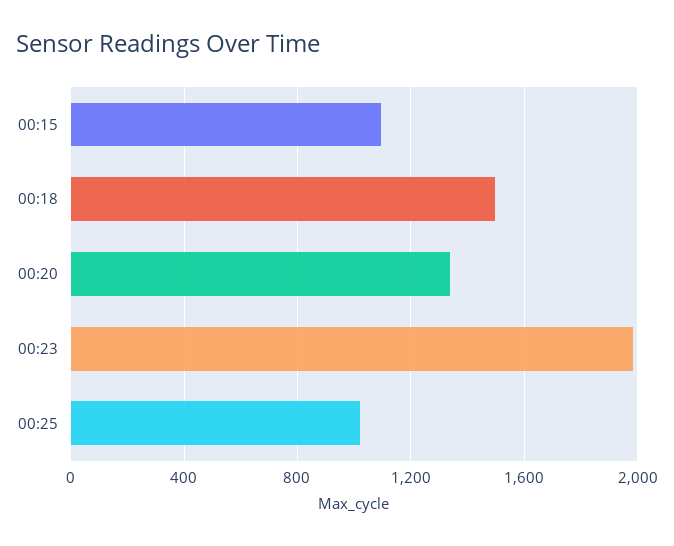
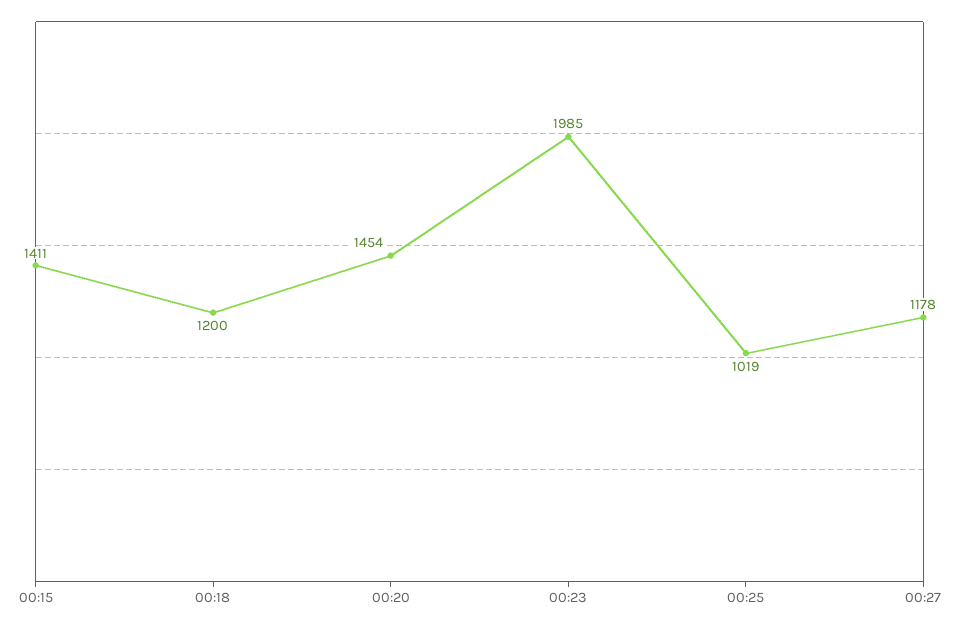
00:15: 1100 -> 1411
00:18: 1500 -> 1200
00:20: 1350 -> 1454
00:27: none -> 1178

